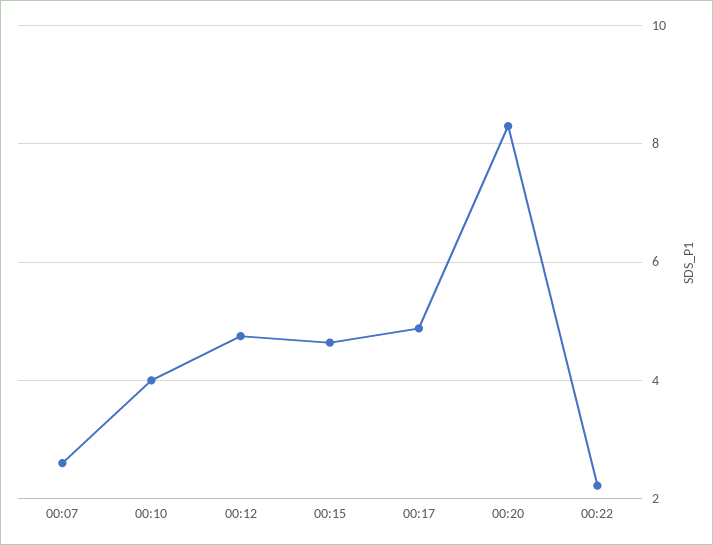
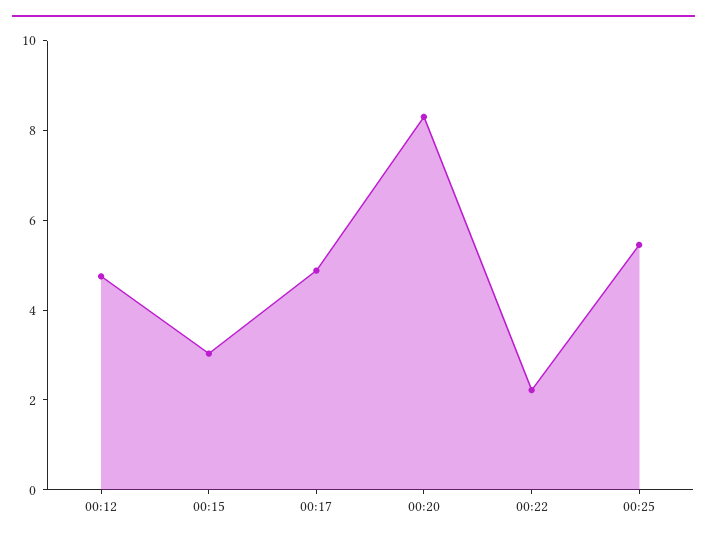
00:07: 2.6 -> none
00:10: 4 -> none
00:15: 4.6 -> 3
00:25: none -> 5.5

